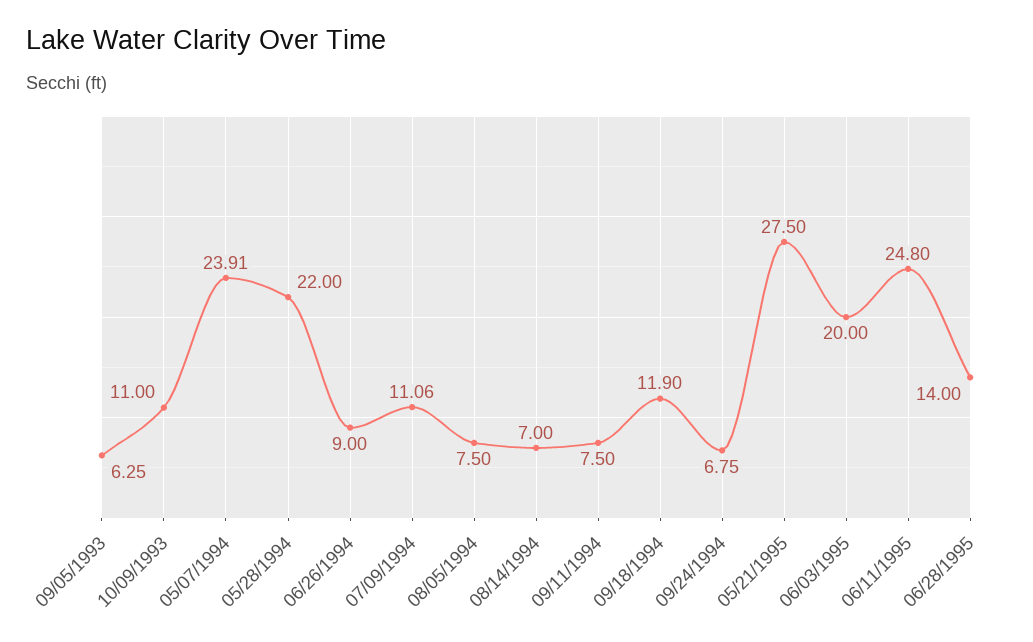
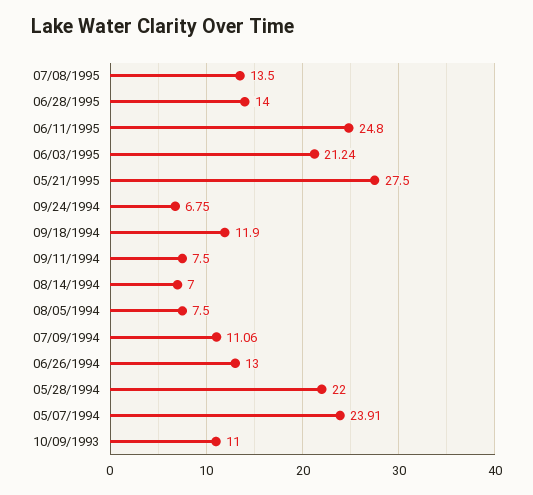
09/05/1993: 6.25 -> none
06/26/1994: 9 -> 13
06/03/1995: 20 -> 21.24
07/08/1995: none -> 13.5

